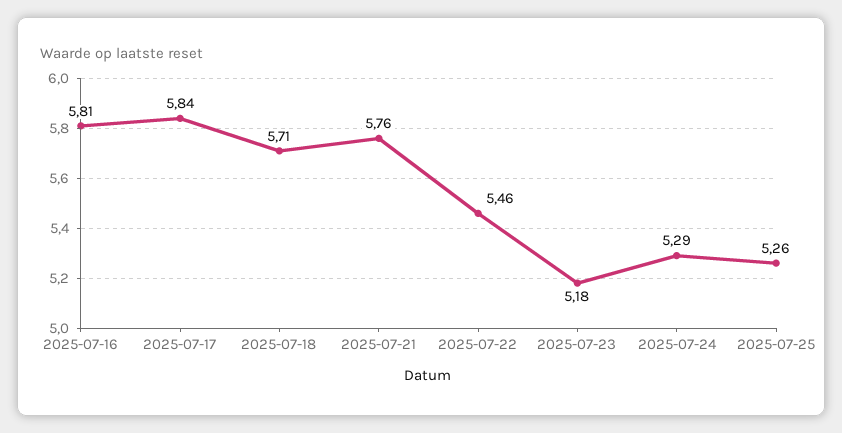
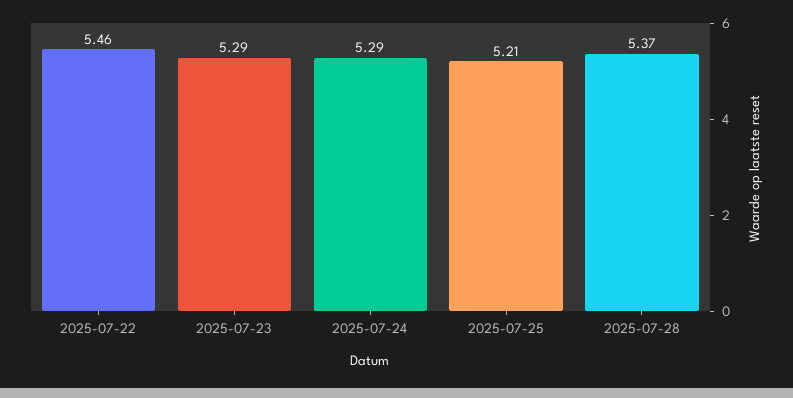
2025-07-16: 5.81 -> none
2025-07-17: 5.84 -> none
2025-07-18: 5.71 -> none
2025-07-21: 5.76 -> none
2025-07-23: 5.18 -> 5.29
2025-07-25: 5.26 -> 5.21
2025-07-28: none -> 5.37

